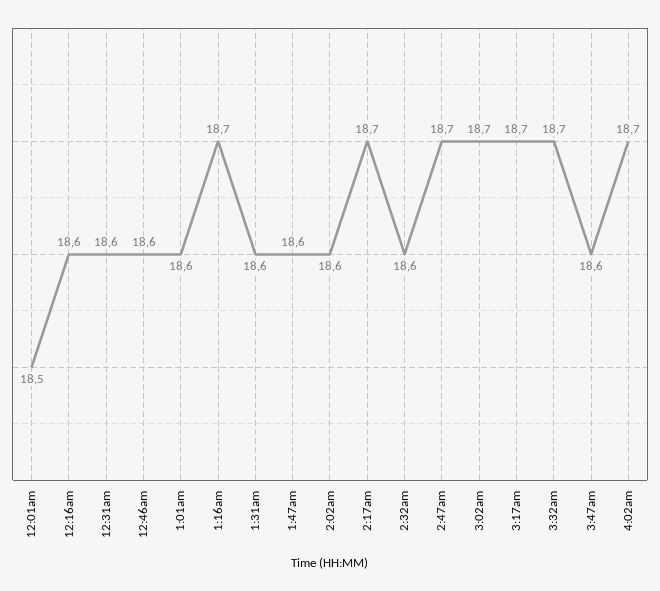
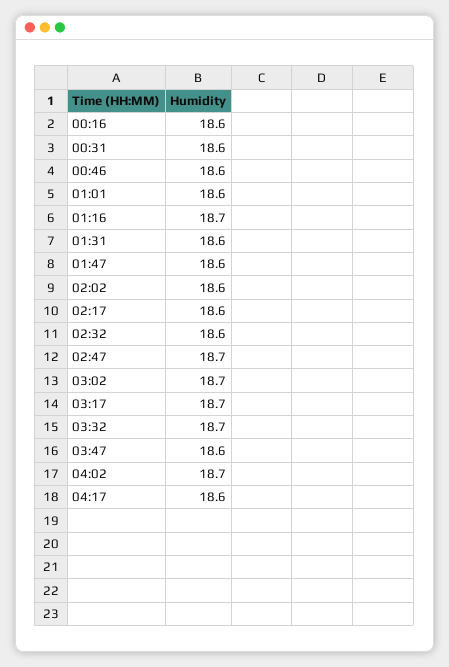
12:01am: 18.5 -> none
2:17am: 18.7 -> 18.6
04:17: none -> 18.6

